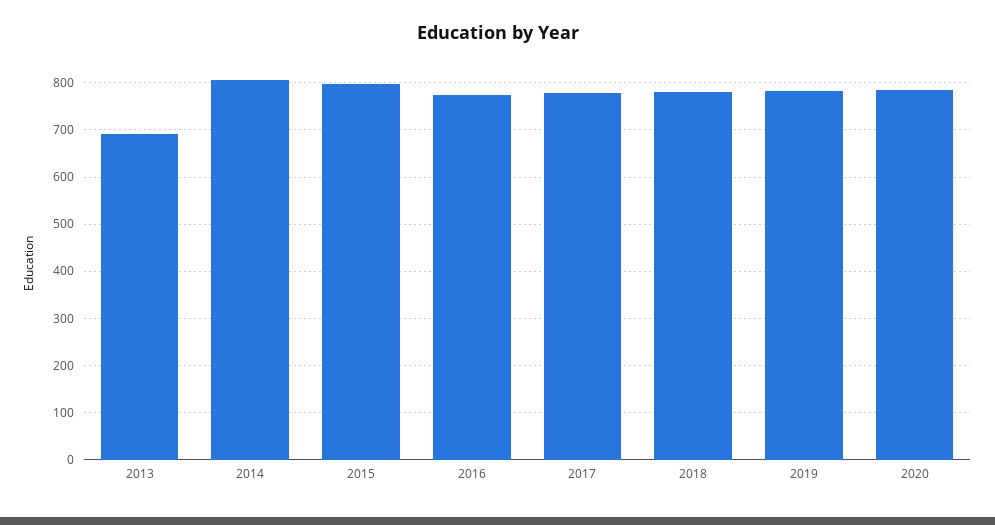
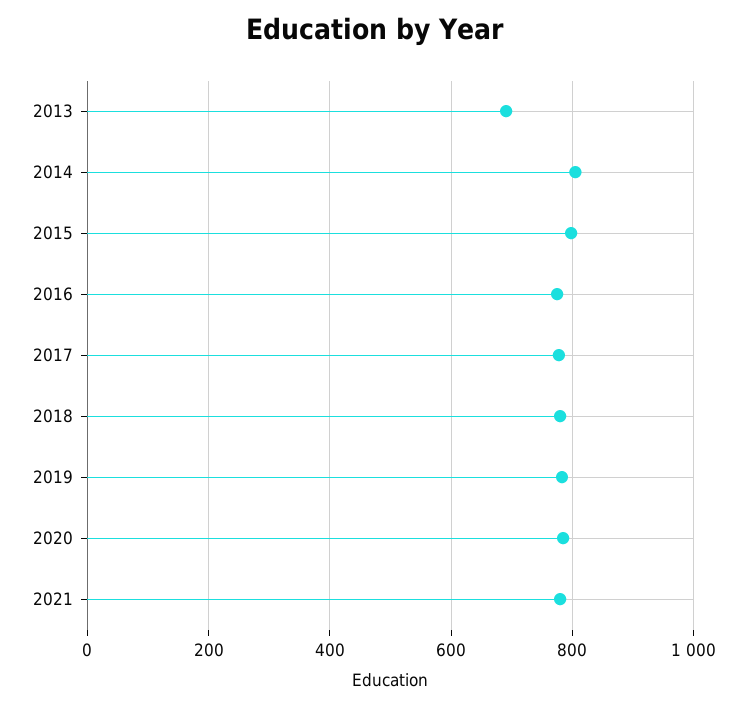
2021: none -> 780

